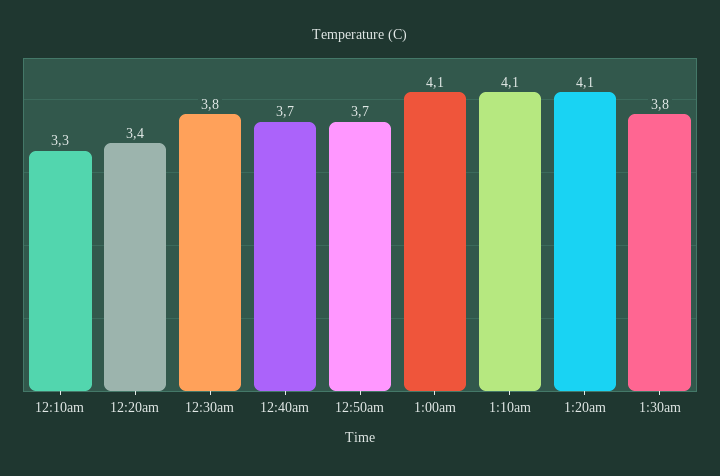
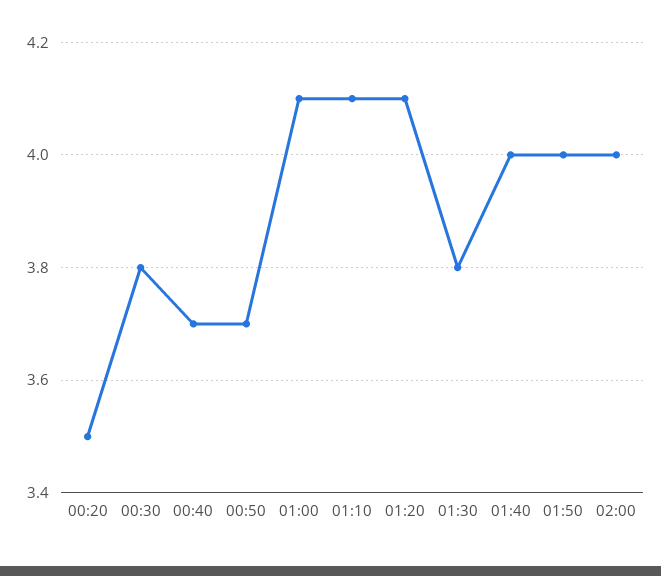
12:10am: 3.3 -> none
12:20am: 3.4 -> 3.5
01:40: none -> 4
01:50: none -> 4
02:00: none -> 4

